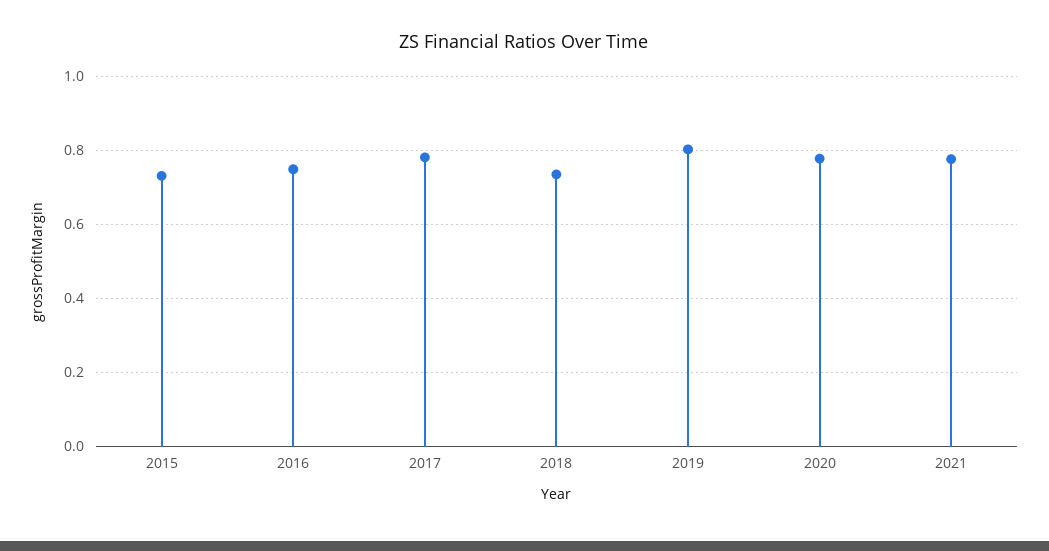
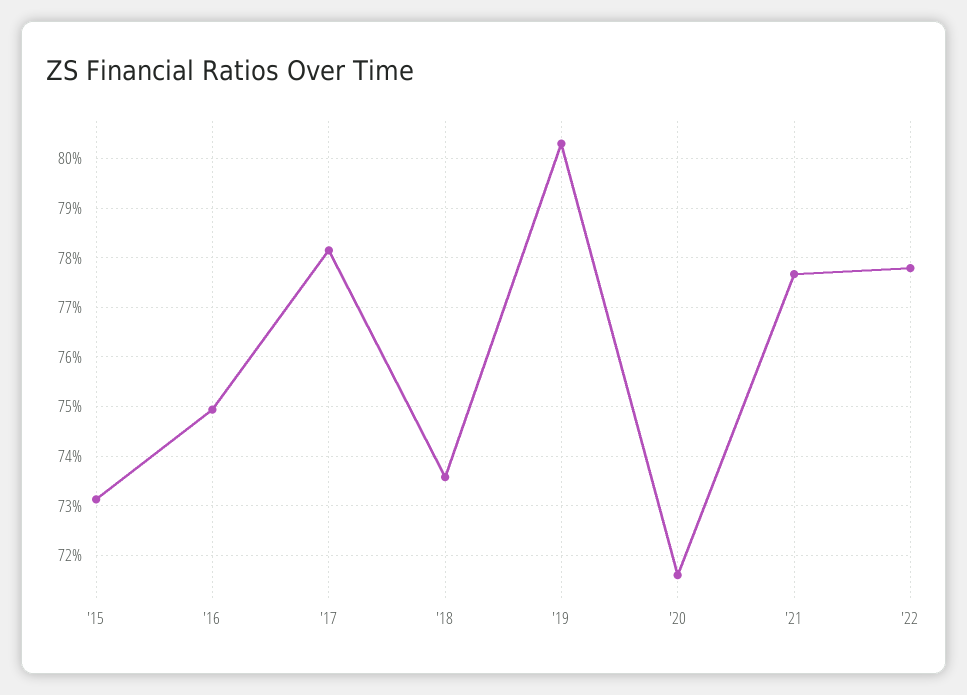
2020: 0.78 -> 0.716
'22: none -> 0.778

